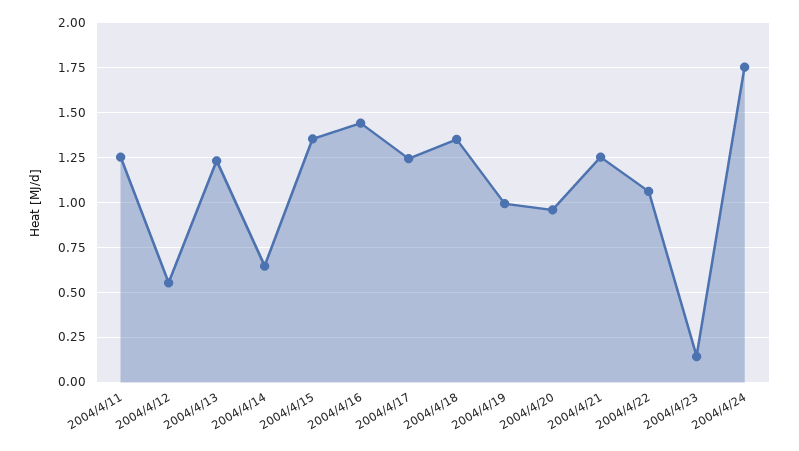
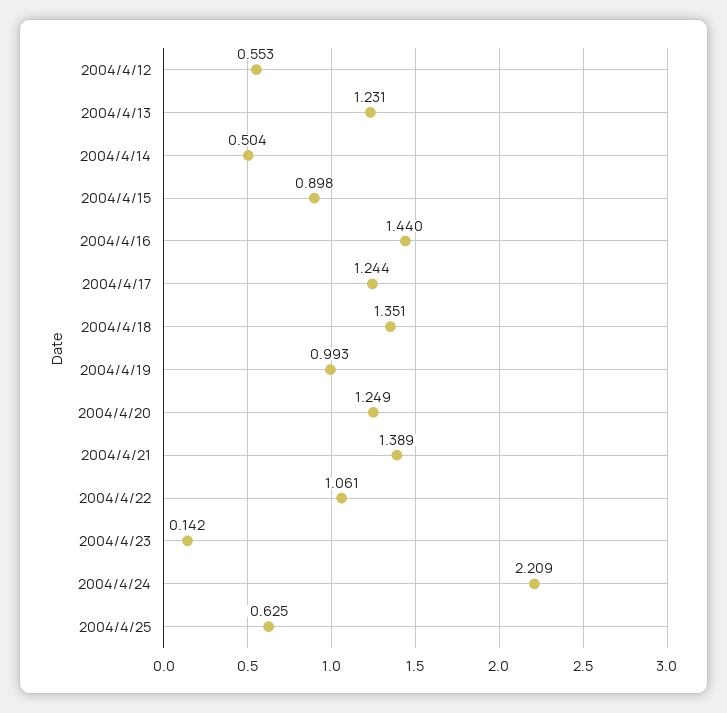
2004/4/11: 1.25 -> none
2004/4/14: 0.65 -> 0.504
2004/4/15: 1.35 -> 0.898
2004/4/20: 0.95 -> 1.249
2004/4/21: 1.25 -> 1.389
2004/4/24: 1.75 -> 2.209
2004/4/25: none -> 0.625

